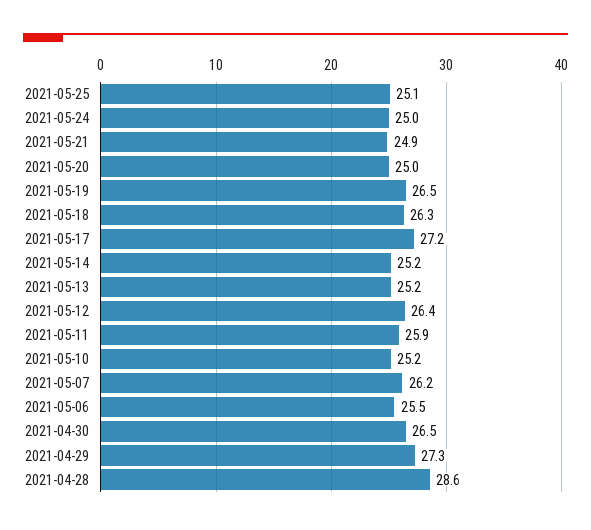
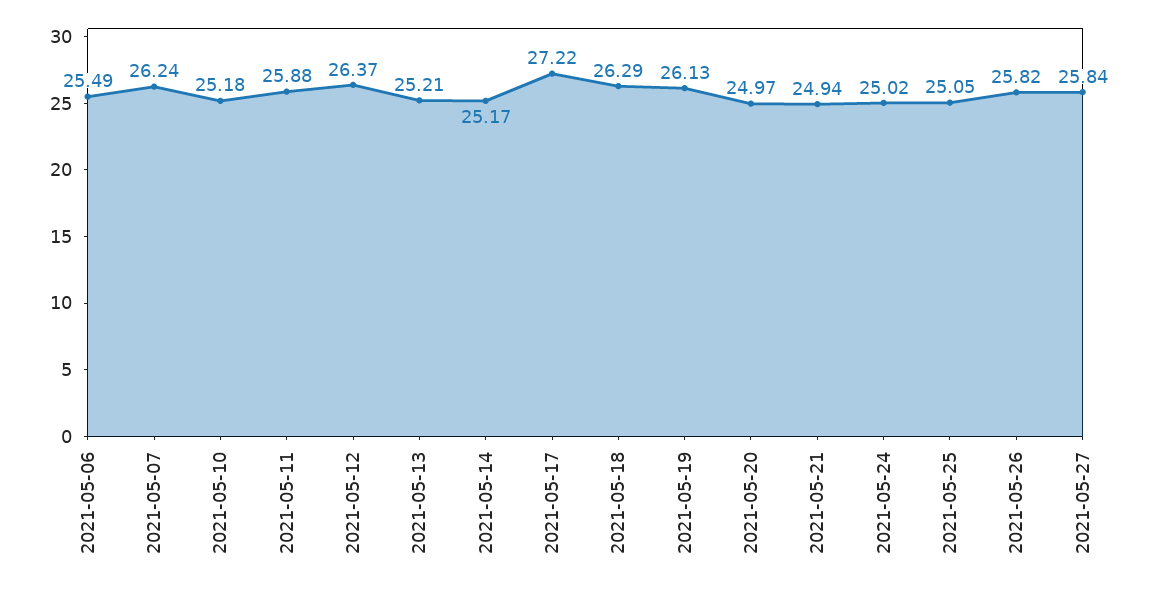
2021-05-19: 26.5 -> 26.13
2021-04-30: 26.5 -> none
2021-04-29: 27.3 -> none
2021-04-28: 28.6 -> none
2021-05-26: none -> 25.82
2021-05-27: none -> 25.84

